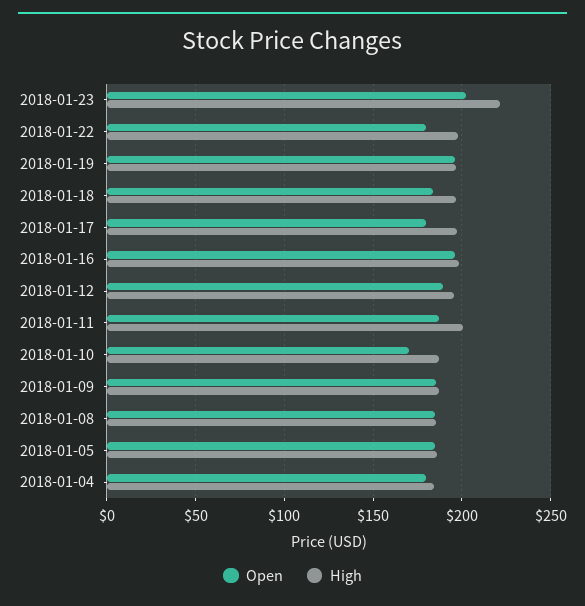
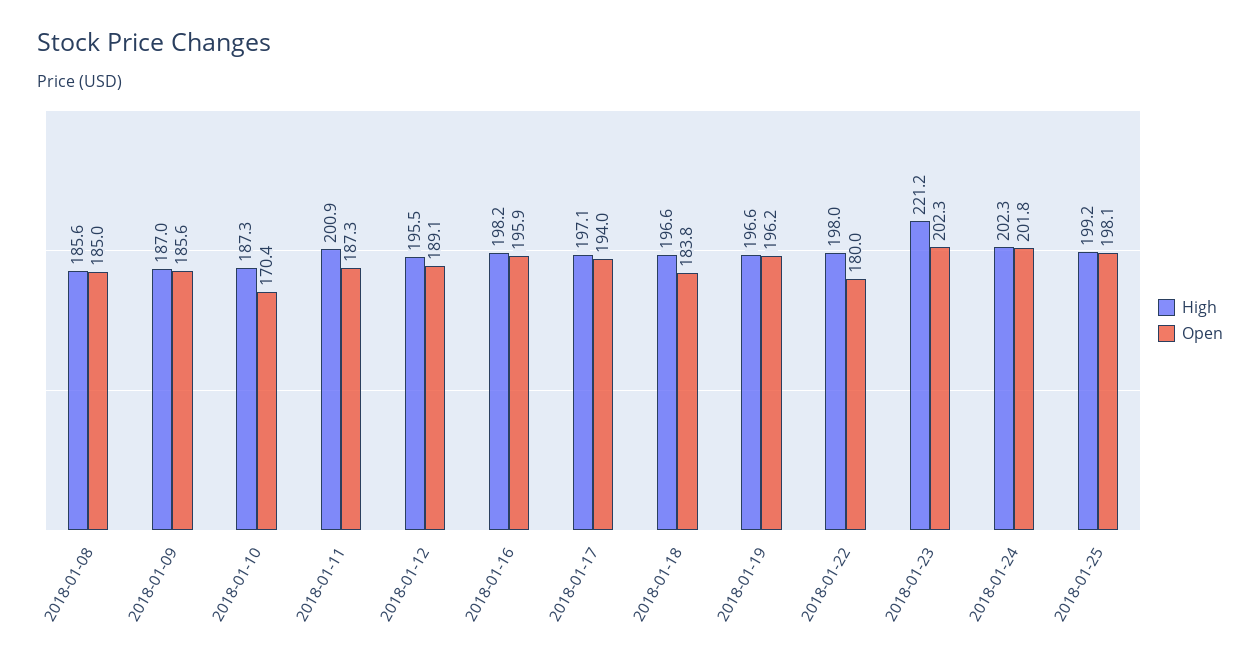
Open, 2018-01-17: 180 -> 194
Open, 2018-01-05: 185 -> none
High, 2018-01-05: 185 -> none
Open, 2018-01-04: 180 -> none
High, 2018-01-04: 185 -> none
High, 2018-01-24: none -> 202.3
Open, 2018-01-24: none -> 201.8
High, 2018-01-25: none -> 199.2
Open, 2018-01-25: none -> 198.1

